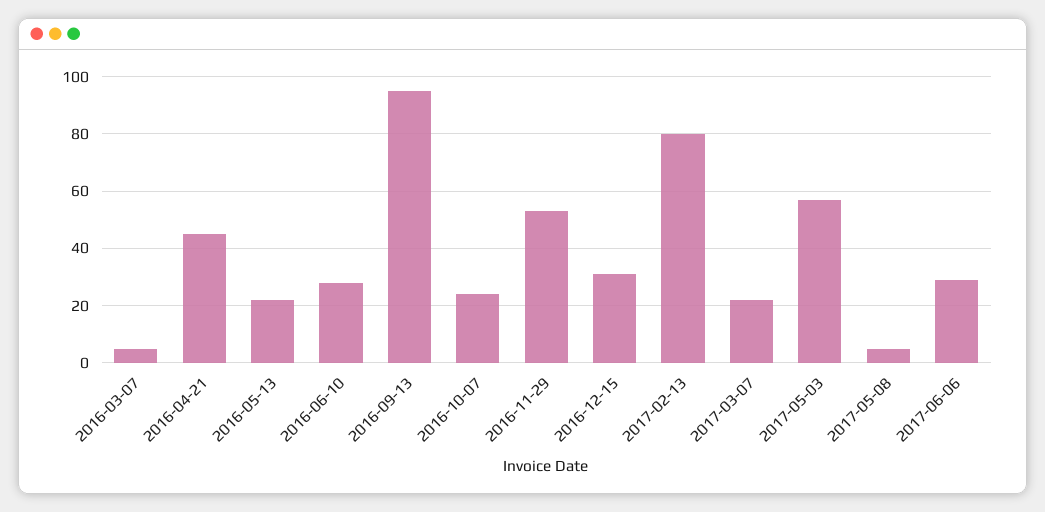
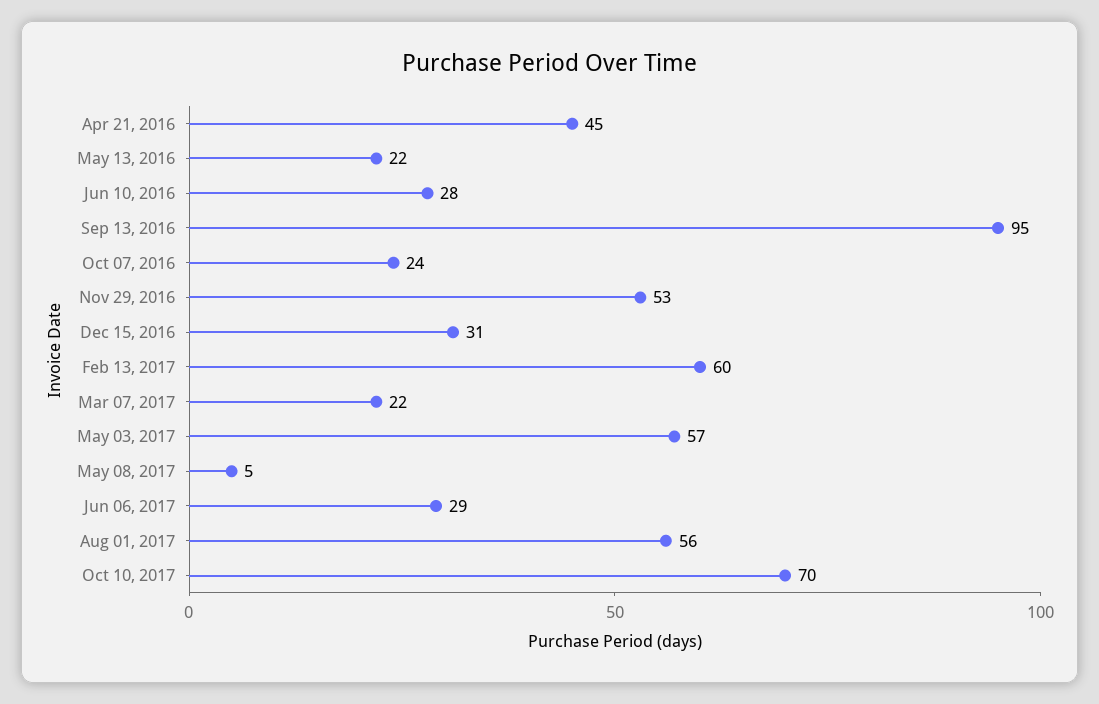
2016-03-07: 5 -> none
2017-02-13: 80 -> 60
Aug 01, 2017: none -> 56
Oct 10, 2017: none -> 70

